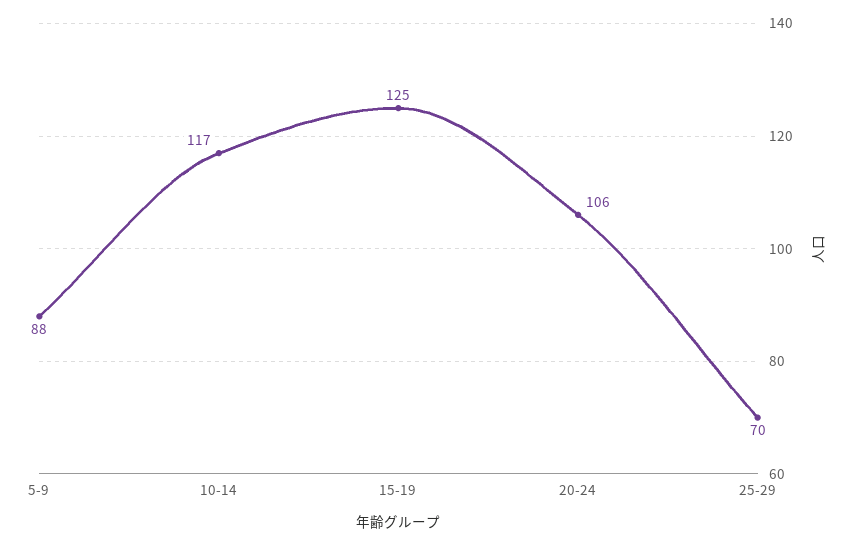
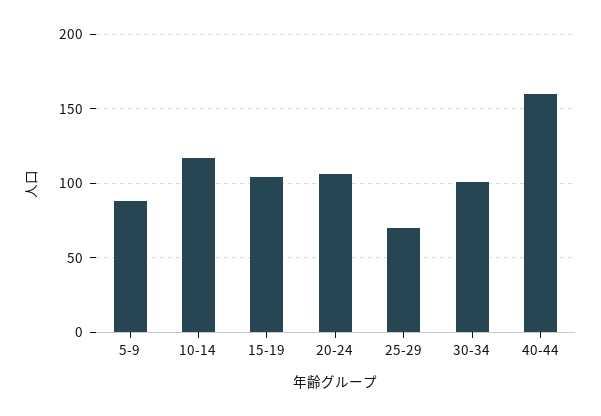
15-19: 125 -> 105
30-34: none -> 100
40-44: none -> 160

